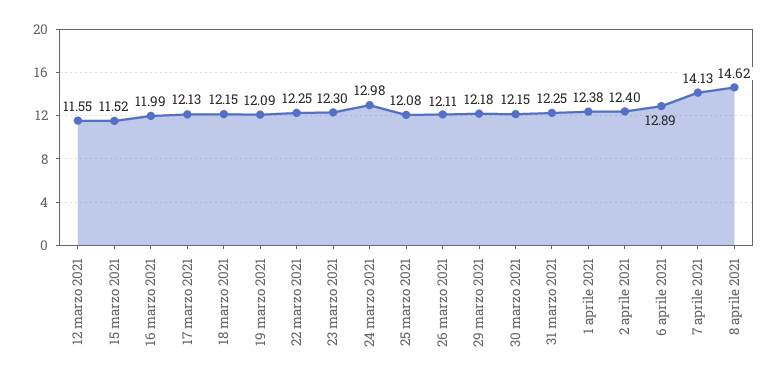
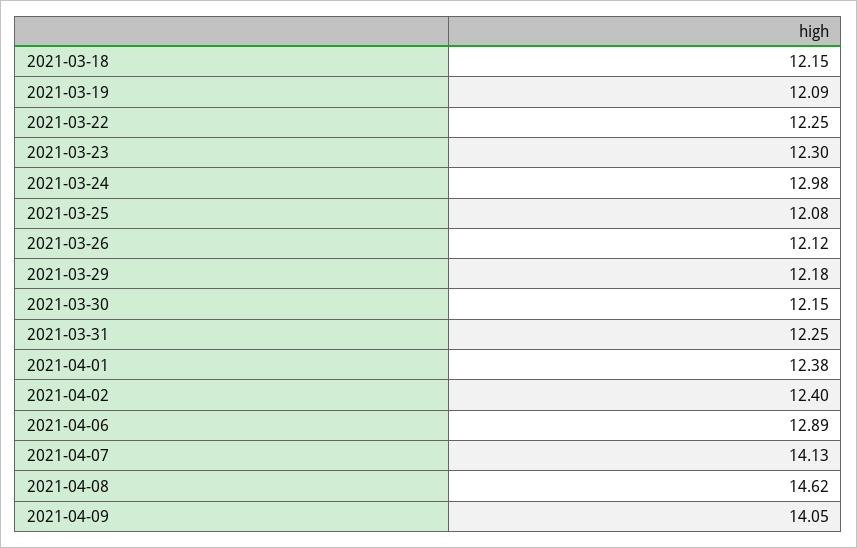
12 marzo 2021: 11.55 -> none
15 marzo 2021: 11.52 -> none
16 marzo 2021: 11.99 -> none
17 marzo 2021: 12.13 -> none
26 marzo 2021: 12.11 -> 12.12
2021-04-09: none -> 14.05

